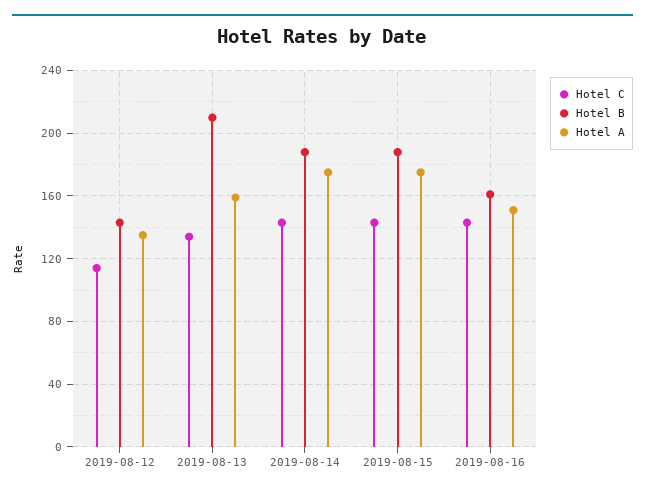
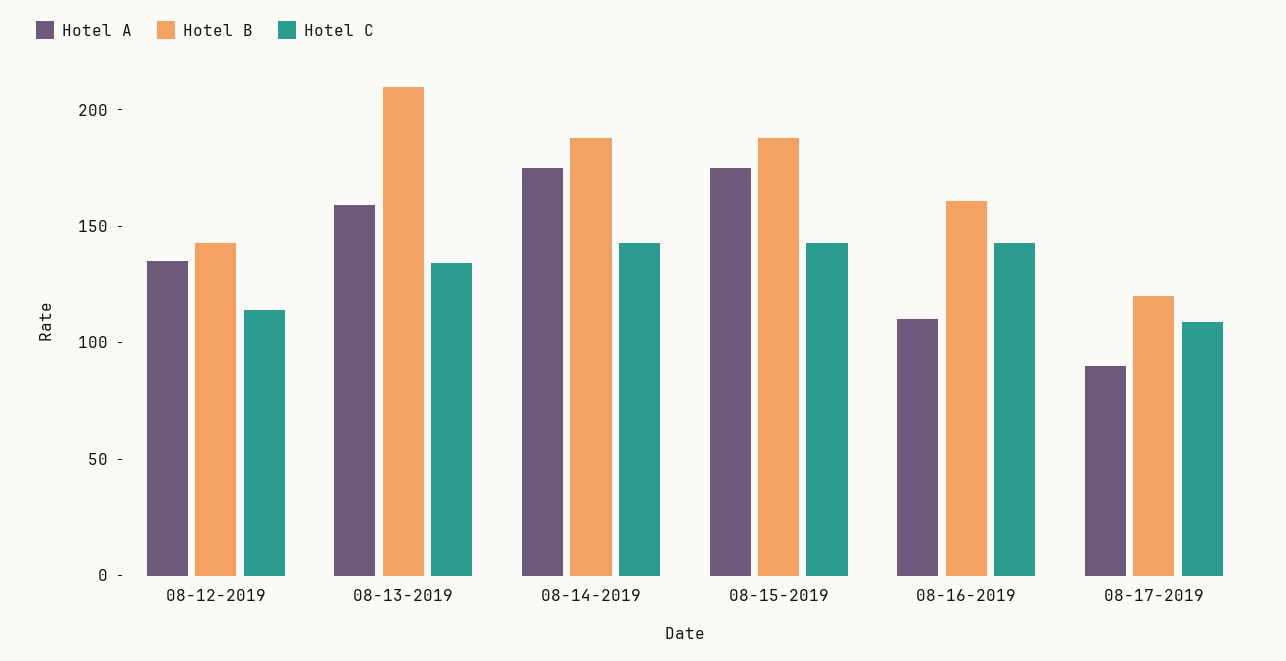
Hotel A, 2019-08-16: 150 -> 110
Hotel A, 08-17-2019: none -> 90
Hotel B, 08-17-2019: none -> 120
Hotel C, 08-17-2019: none -> 110

